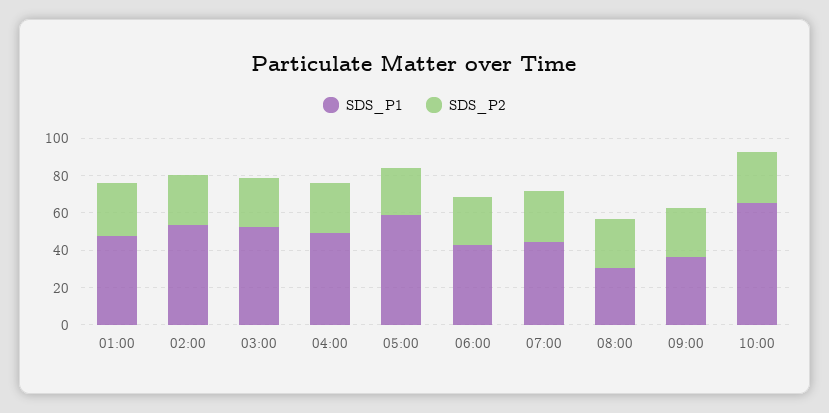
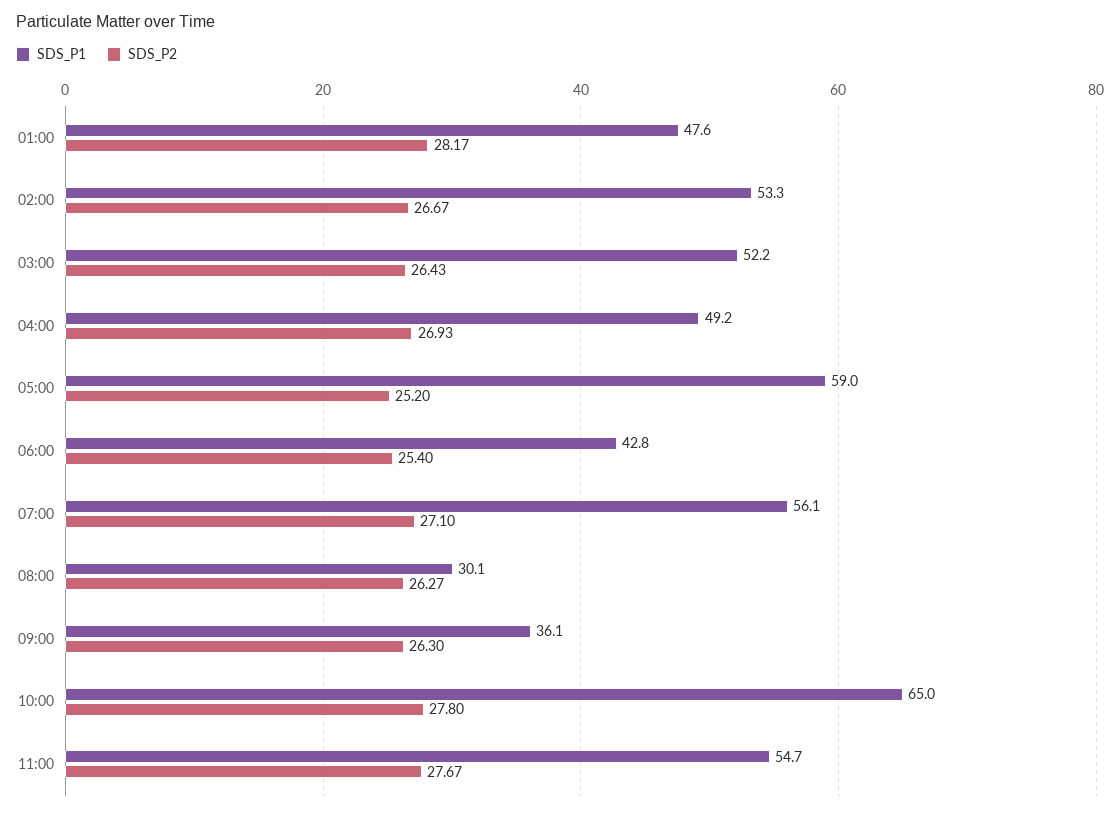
SDS_P1, 07:00: 45 -> 56.1
SDS_P1, 11:00: none -> 54.7
SDS_P2, 11:00: none -> 27.67

